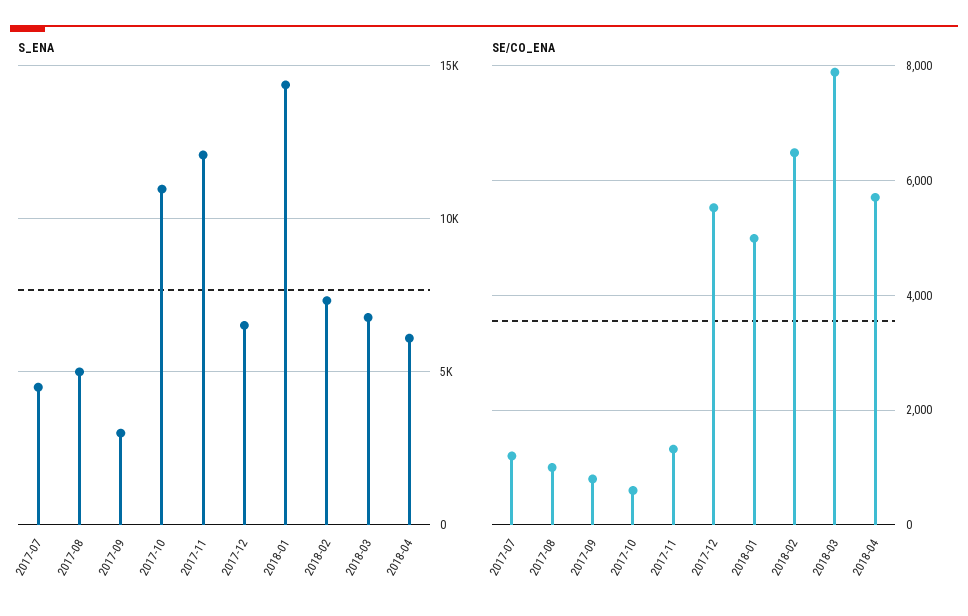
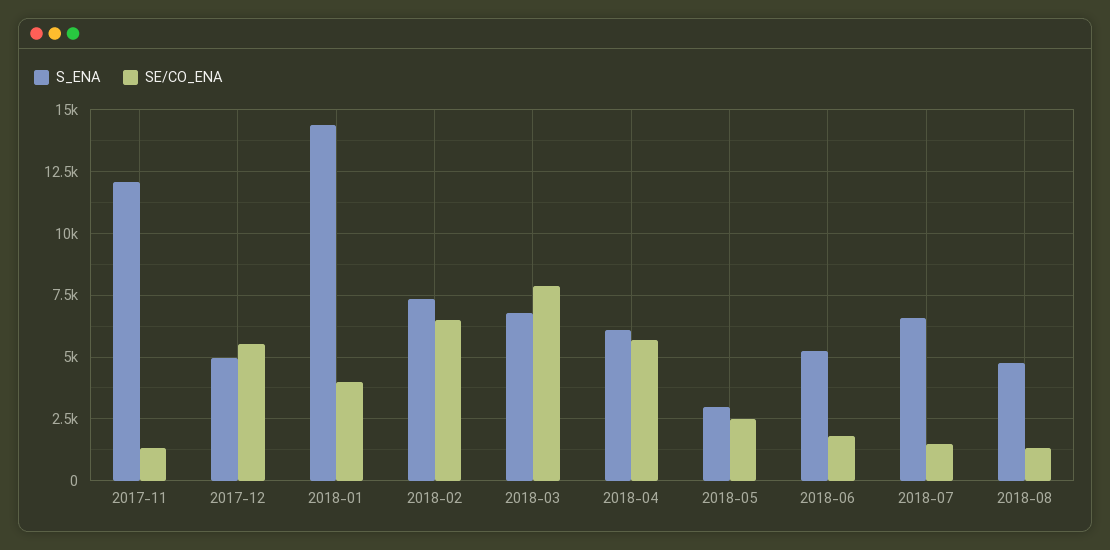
S_ENA, 2017-07: 4500 -> none
S_ENA, 2017-08: 5000 -> none
S_ENA, 2017-09: 3000 -> none
S_ENA, 2017-10: 11000 -> none
S_ENA, 2017-12: 6500 -> 5000
SE/CO_ENA, 2017-07: 1200 -> none
SE/CO_ENA, 2017-08: 1000 -> none
SE/CO_ENA, 2017-09: 800 -> none
SE/CO_ENA, 2017-10: 600 -> none
SE/CO_ENA, 2018-01: 5000 -> 4000
S_ENA, 2018-05: none -> 3000
SE/CO_ENA, 2018-05: none -> 2500
S_ENA, 2018-06: none -> 5250
SE/CO_ENA, 2018-06: none -> 1750
S_ENA, 2018-07: none -> 6500
SE/CO_ENA, 2018-07: none -> 1500
S_ENA, 2018-08: none -> 4750
SE/CO_ENA, 2018-08: none -> 1250

